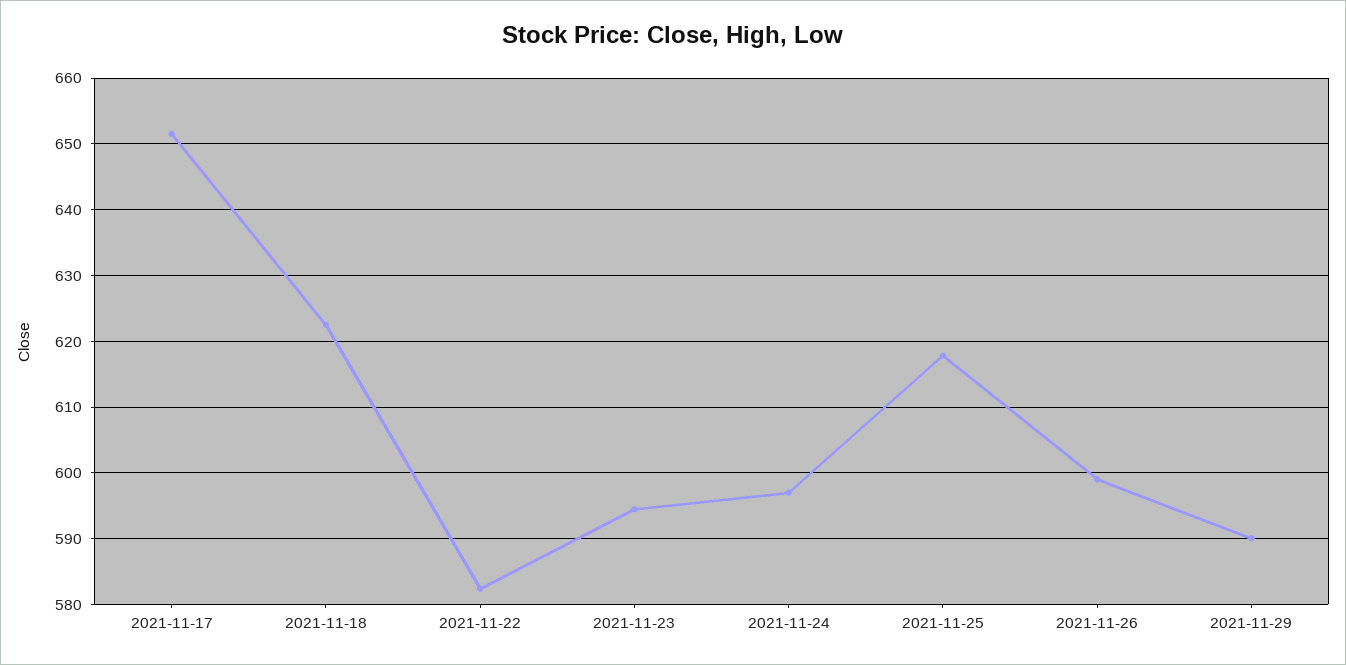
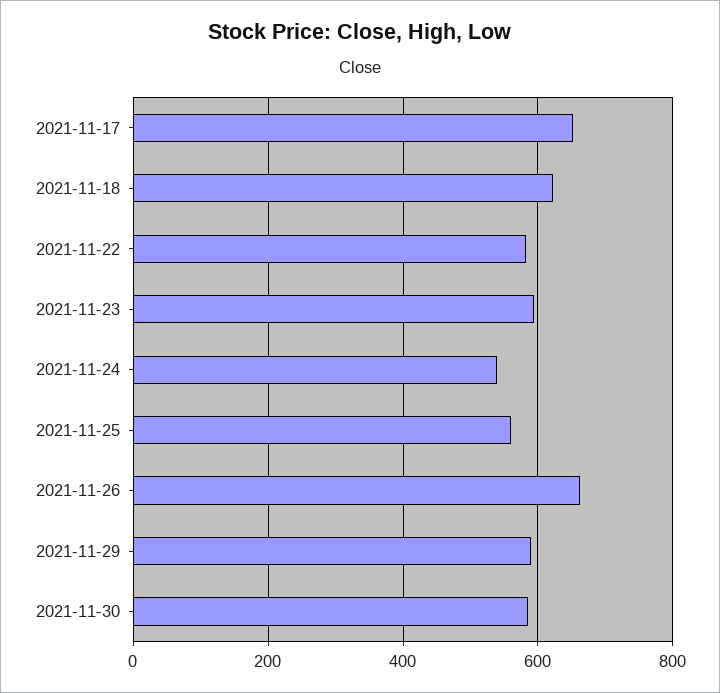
2021-11-24: 597 -> 540
2021-11-25: 618 -> 560
2021-11-26: 599 -> 660
2021-11-30: none -> 580

